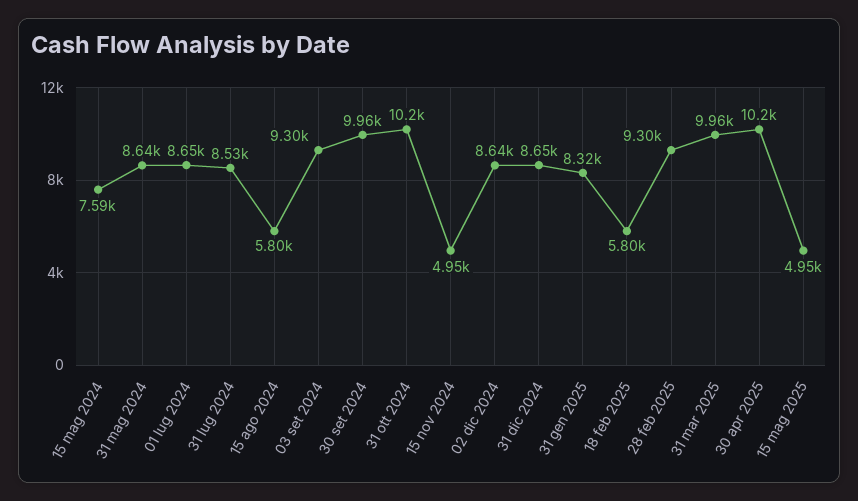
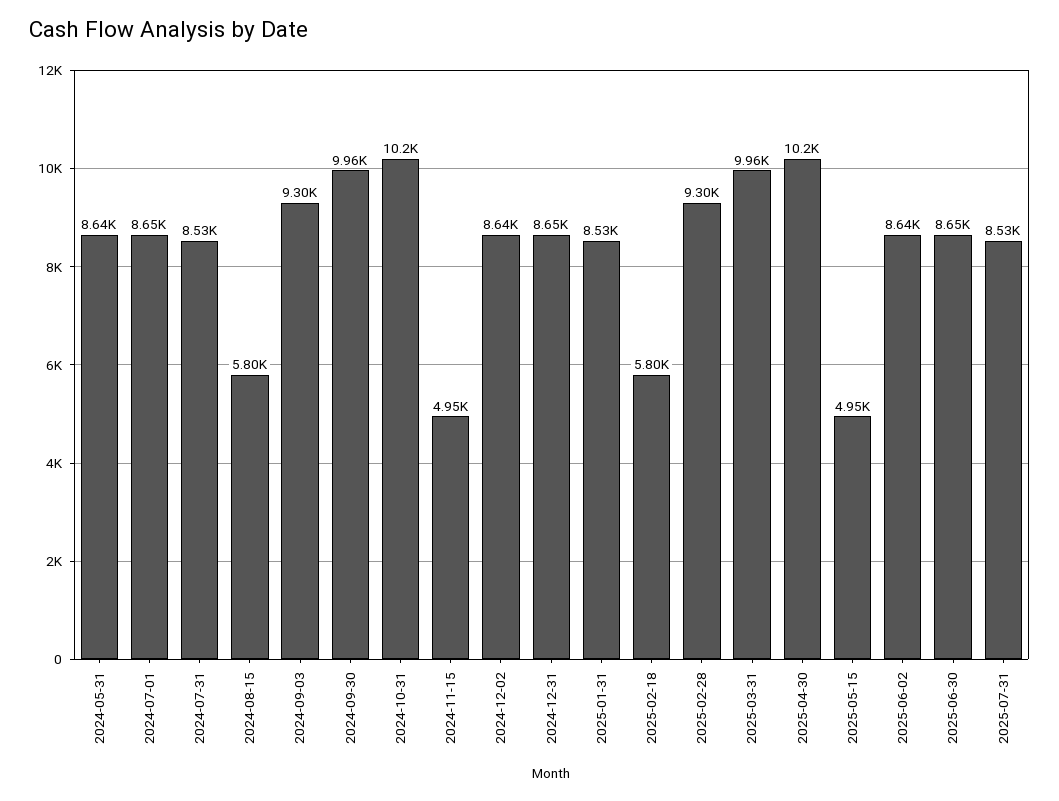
15 mag 2024: 7590 -> none
31 gen 2025: 8320 -> 8530
2025-06-02: none -> 8640
2025-06-30: none -> 8650
2025-07-31: none -> 8530

